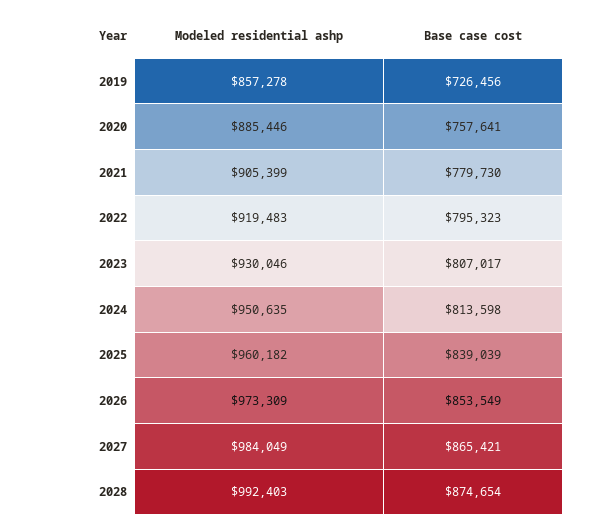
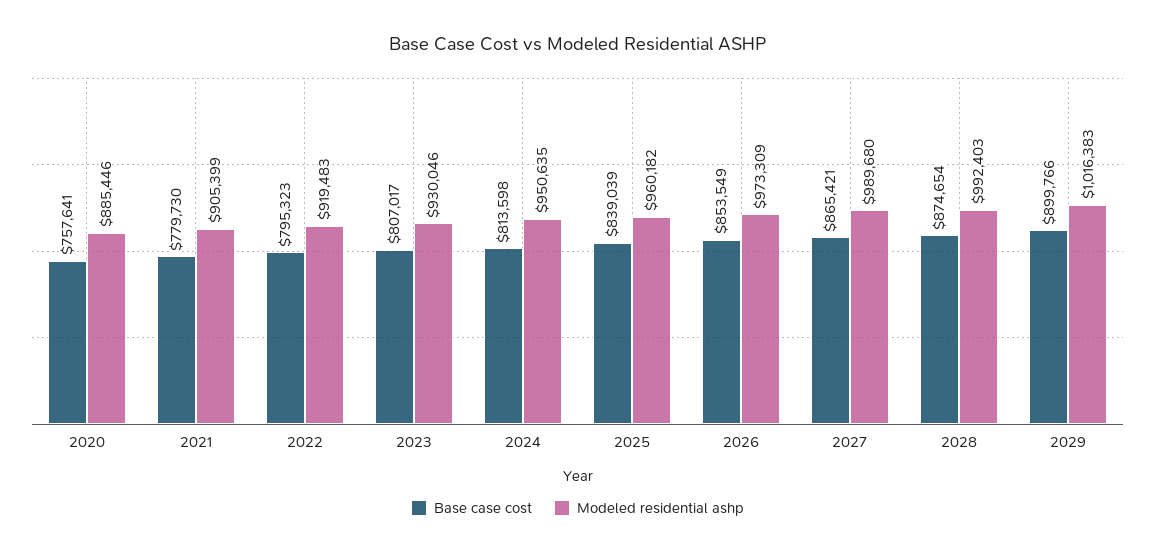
Modeled residential ashp, 2019: 857278 -> none
Base case cost, 2019: 726456 -> none
Modeled residential ashp, 2027: 984049 -> 989680
Base case cost, 2029: none -> 899766
Modeled residential ashp, 2029: none -> 1016383

